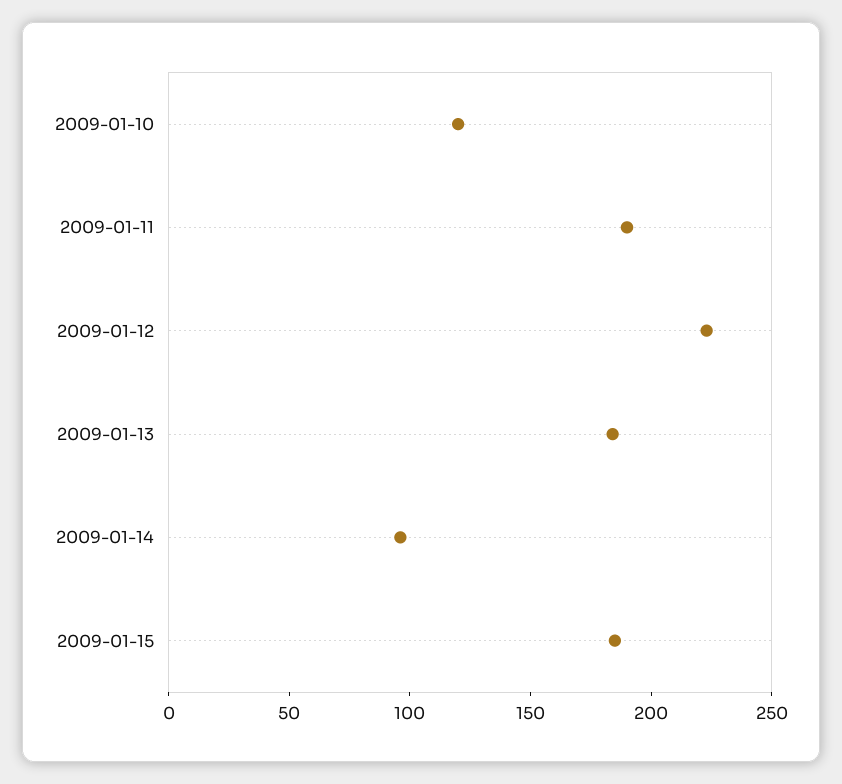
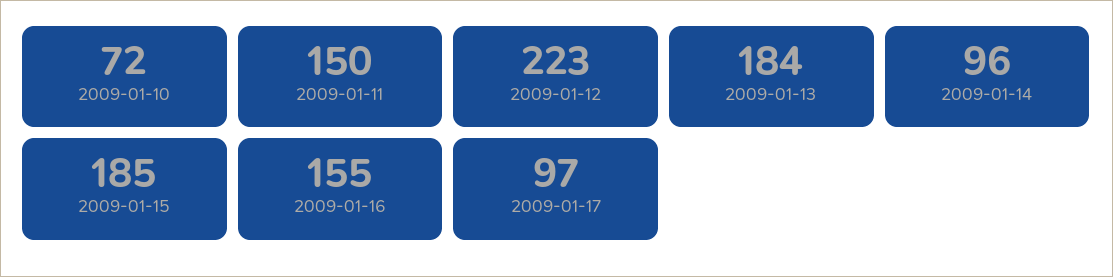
2009-01-10: 120 -> 72
2009-01-11: 190 -> 150
2009-01-16: none -> 155
2009-01-17: none -> 97

